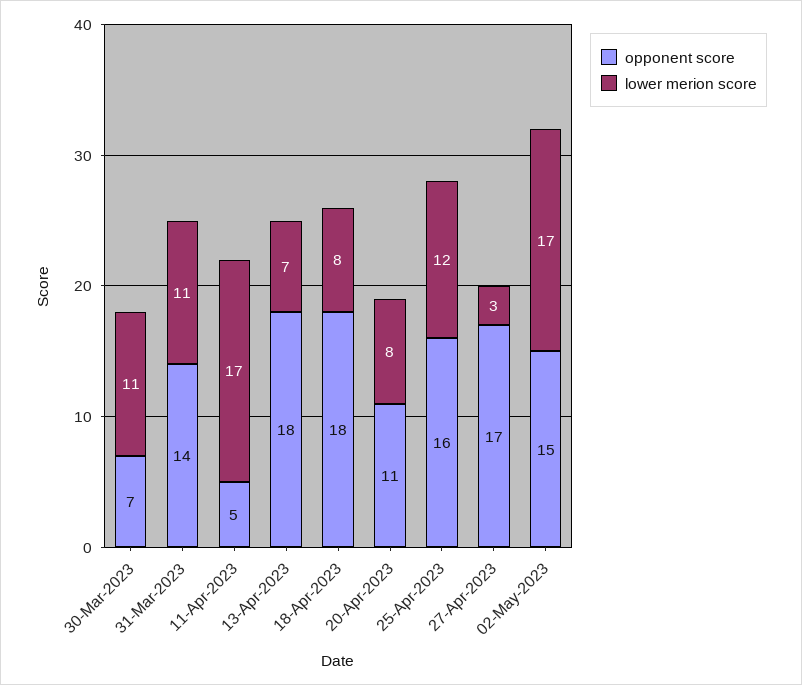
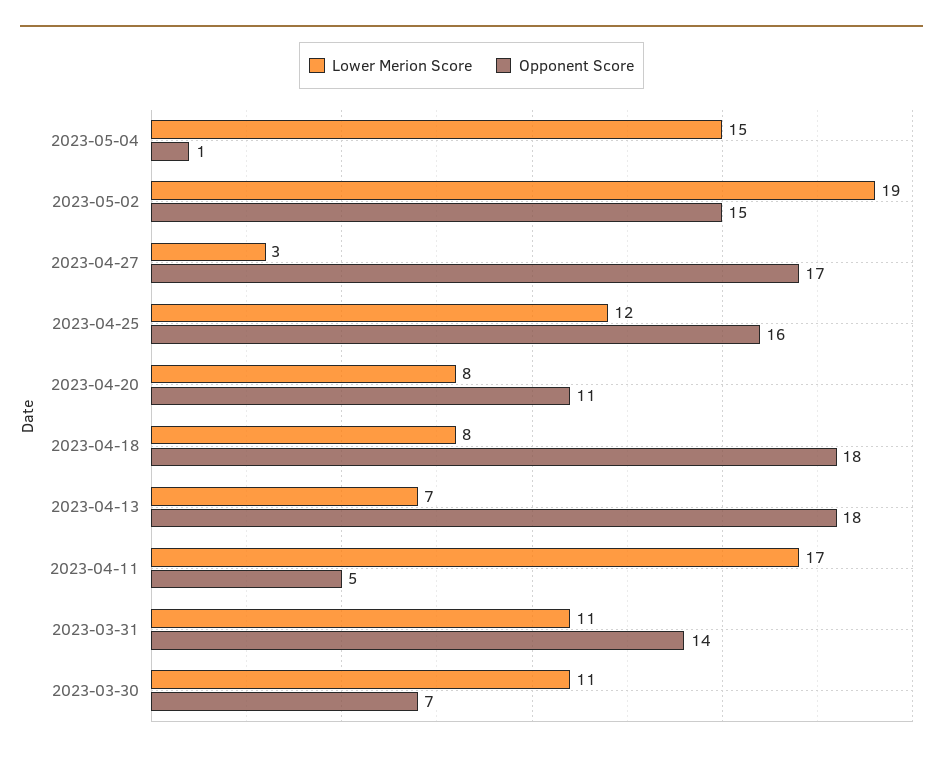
lower merion score, 02-May-2023: 17 -> 19
lower merion score, 2023-05-04: none -> 15
opponent score, 2023-05-04: none -> 1

